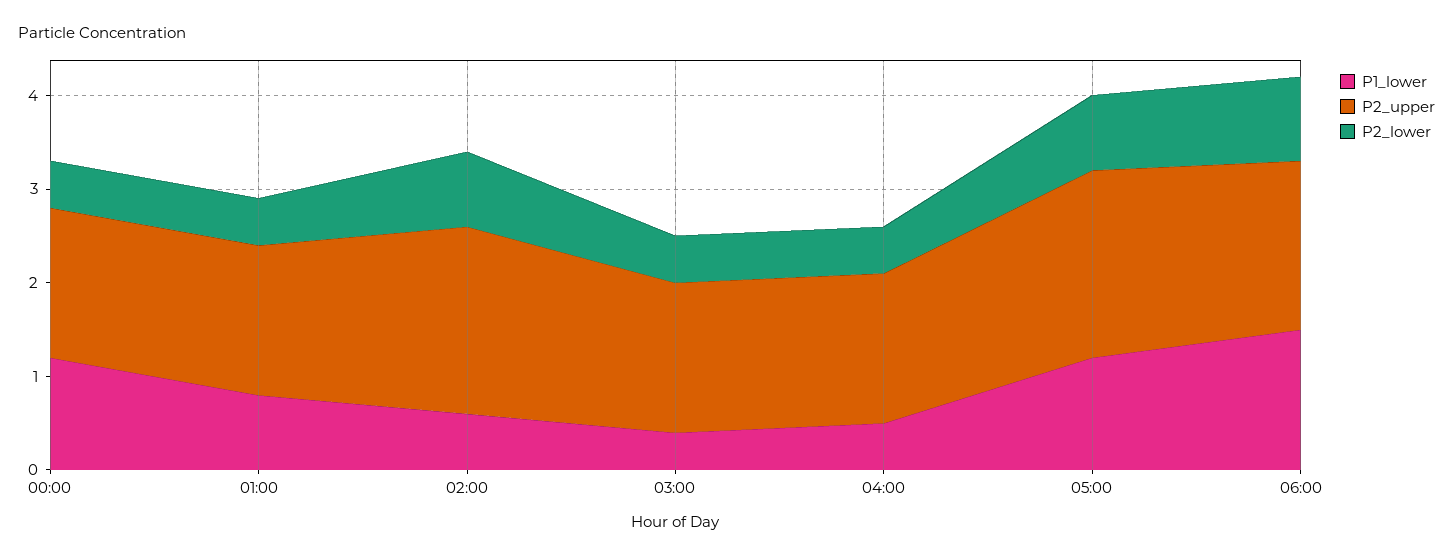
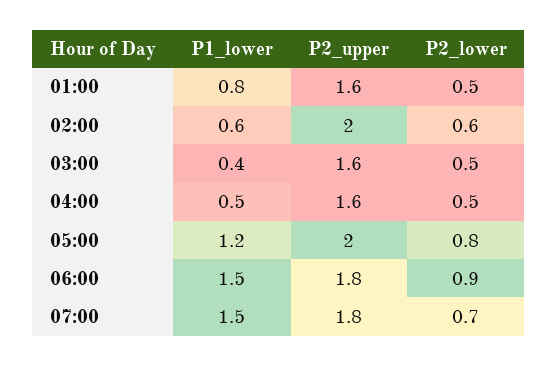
P1_lower, 00:00: 1.2 -> none
P2_upper, 00:00: 1.6 -> none
P2_lower, 00:00: 0.5 -> none
P2_lower, 02:00: 0.8 -> 0.6
P1_lower, 07:00: none -> 1.5
P2_upper, 07:00: none -> 1.8
P2_lower, 07:00: none -> 0.7

